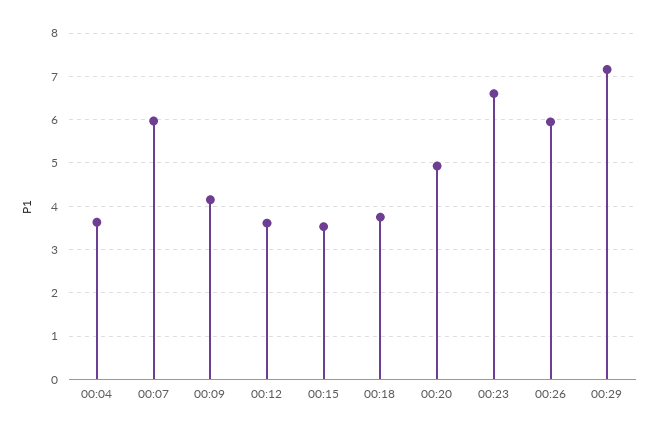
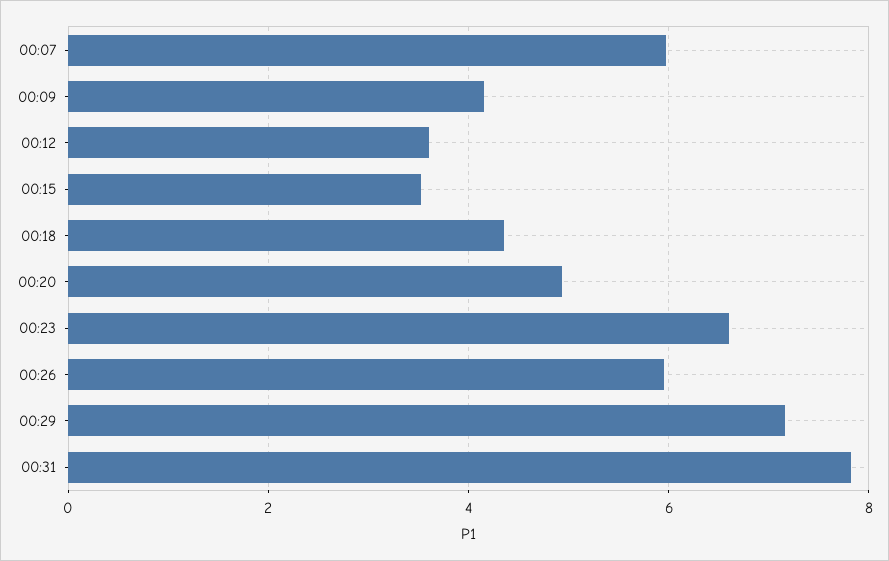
00:04: 3.6 -> none
00:18: 3.8 -> 4.4
00:31: none -> 7.8

